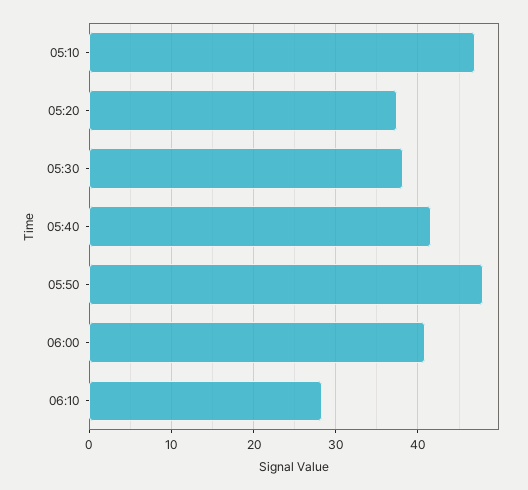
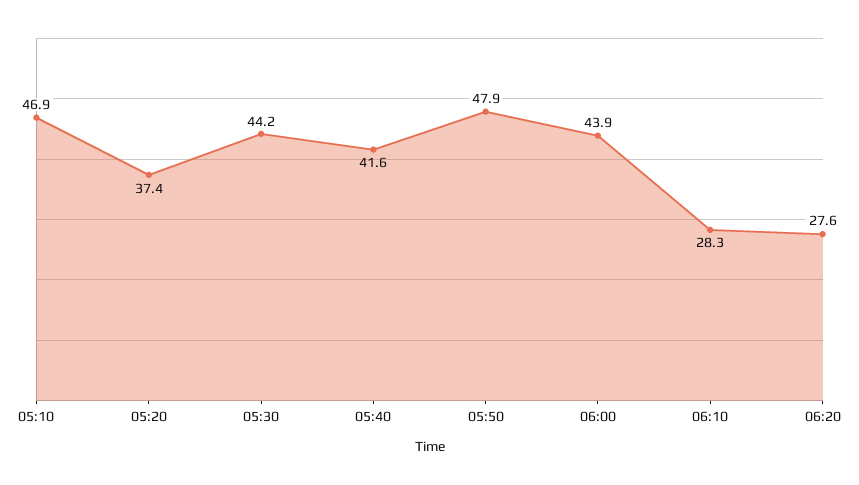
05:30: 38 -> 44.2
06:00: 41 -> 43.9
06:20: none -> 27.6

